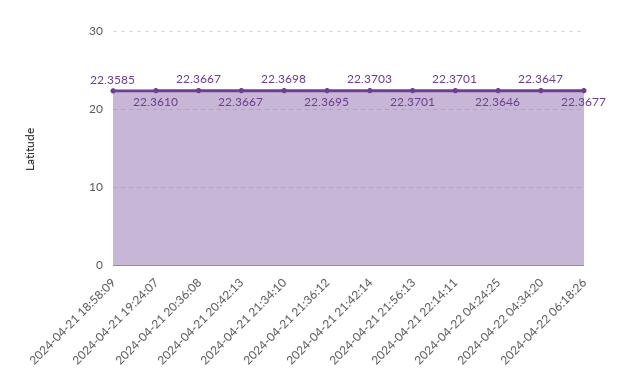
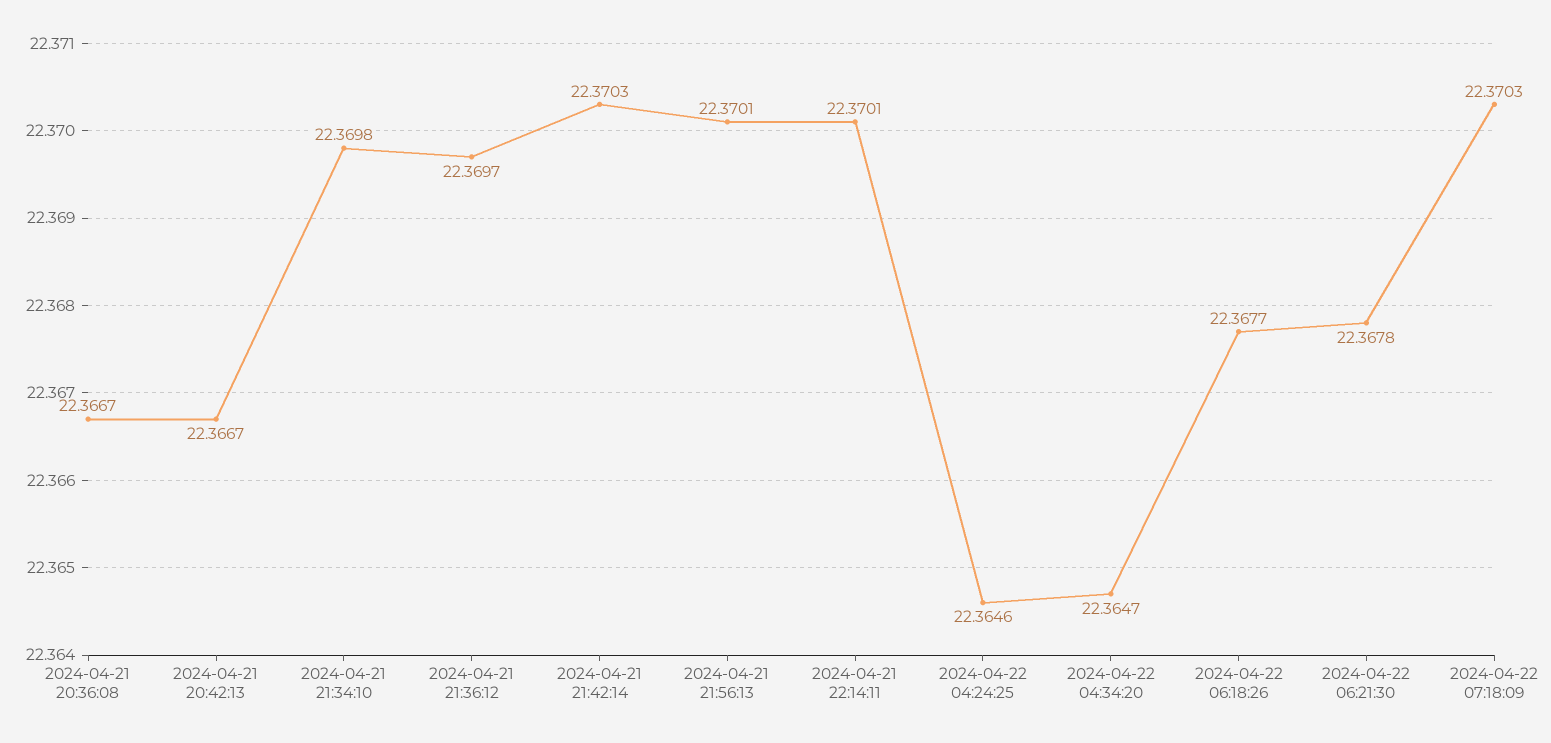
2024-04-21 18:58:09: 22.3585 -> none
2024-04-21 19:24:07: 22.361 -> none
2024-04-21 21:36:12: 22.3695 -> 22.3697
2024-04-22 06:21:30: none -> 22.3678
2024-04-22 07:18:09: none -> 22.3703

